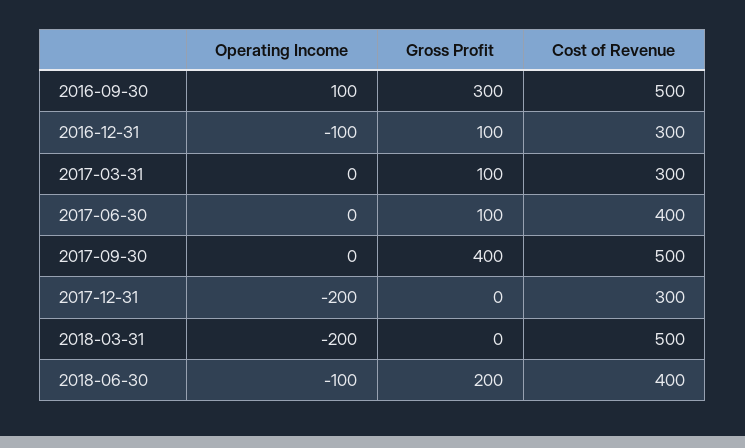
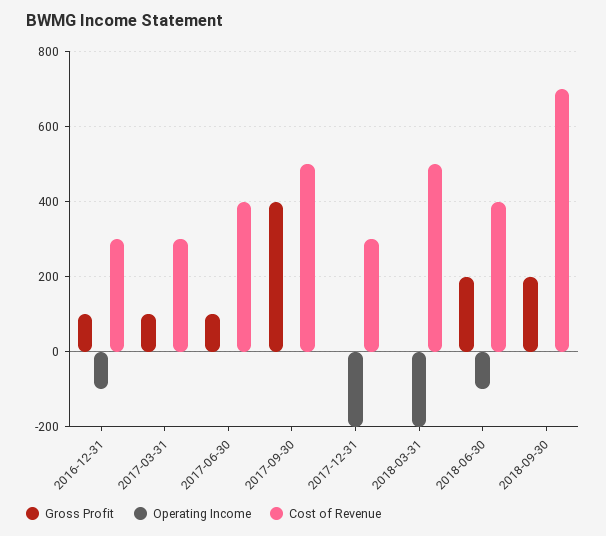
Operating Income, 2016-09-30: 100 -> none
Gross Profit, 2016-09-30: 300 -> none
Cost of Revenue, 2016-09-30: 500 -> none
Gross Profit, 2018-09-30: none -> 200
Operating Income, 2018-09-30: none -> 0
Cost of Revenue, 2018-09-30: none -> 700

